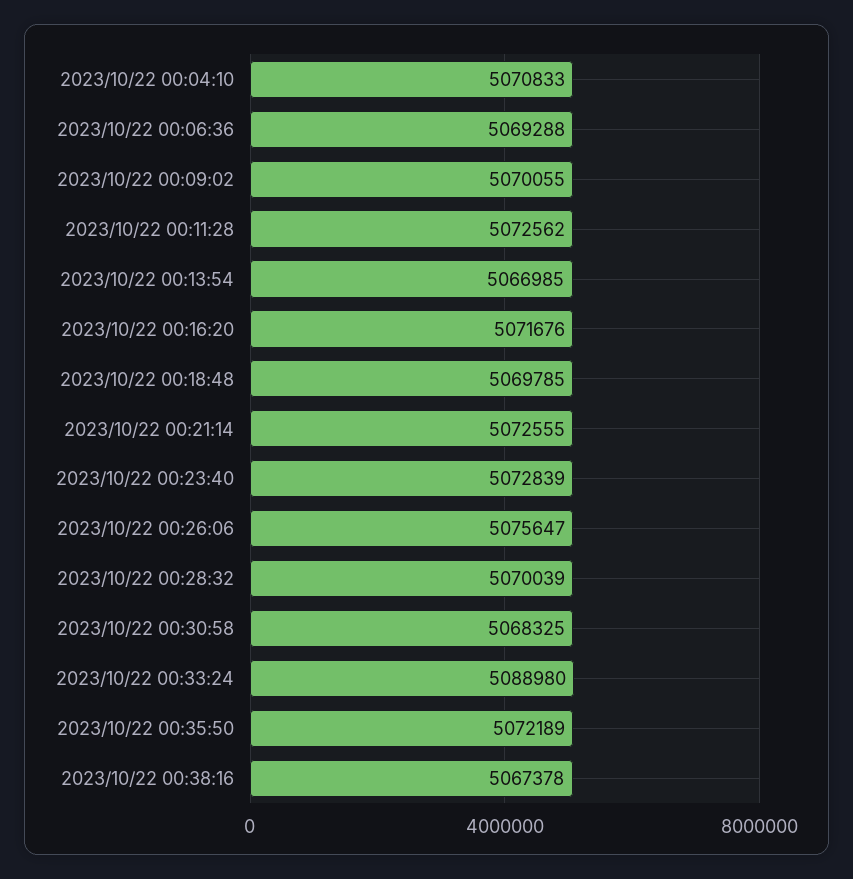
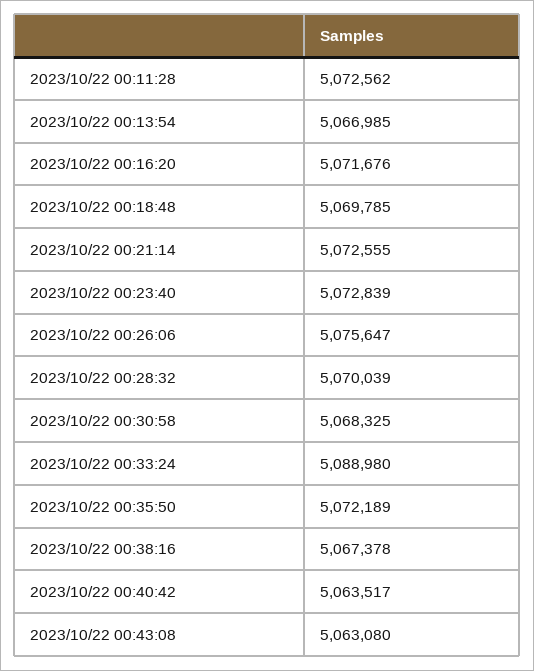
2023/10/22 00:04:10: 5070833 -> none
2023/10/22 00:06:36: 5069288 -> none
2023/10/22 00:09:02: 5070055 -> none
2023/10/22 00:40:42: none -> 5063517
2023/10/22 00:43:08: none -> 5063080

